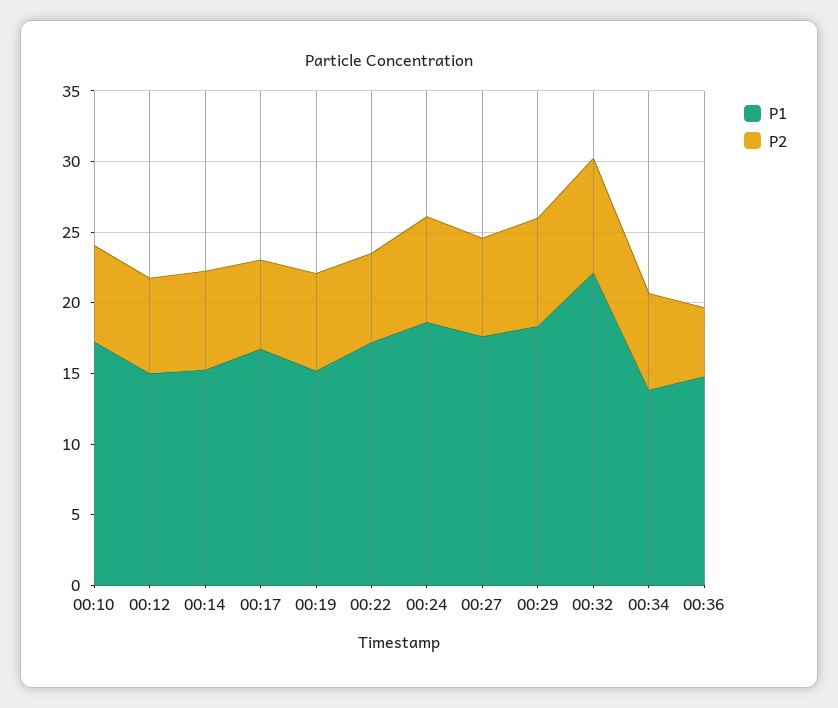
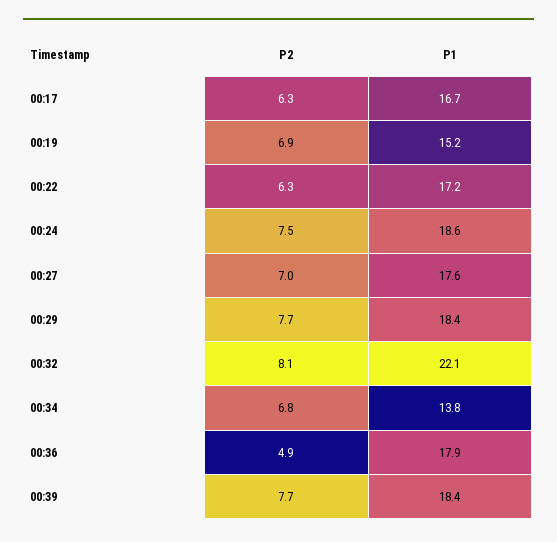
P1, 00:10: 17 -> none
P2, 00:10: 7 -> none
P1, 00:12: 15 -> none
P2, 00:12: 7 -> none
P1, 00:14: 15 -> none
P2, 00:14: 7 -> none
P1, 00:36: 15 -> 17.9
P2, 00:39: none -> 7.7
P1, 00:39: none -> 18.4

